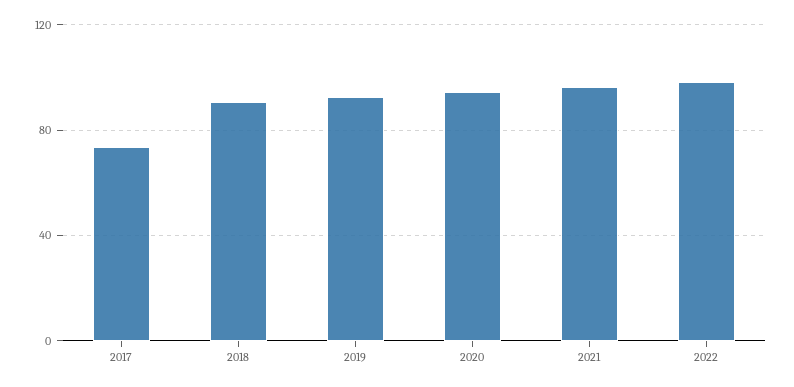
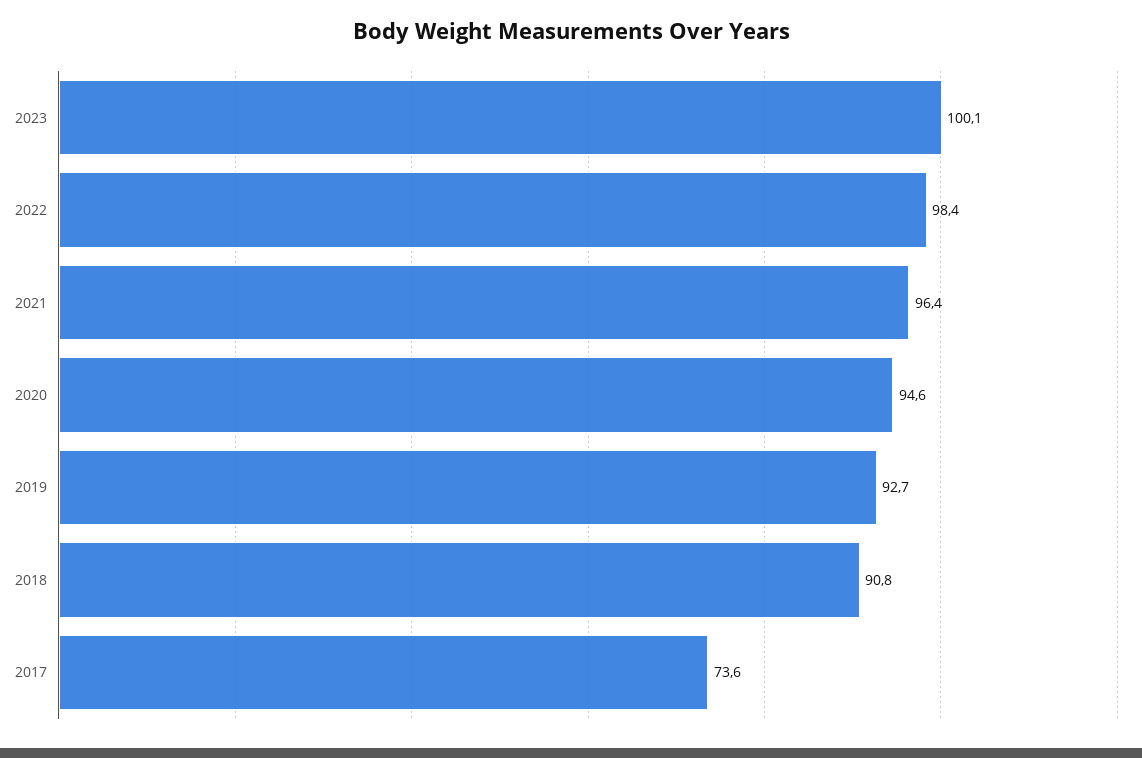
2023: none -> 100.1

